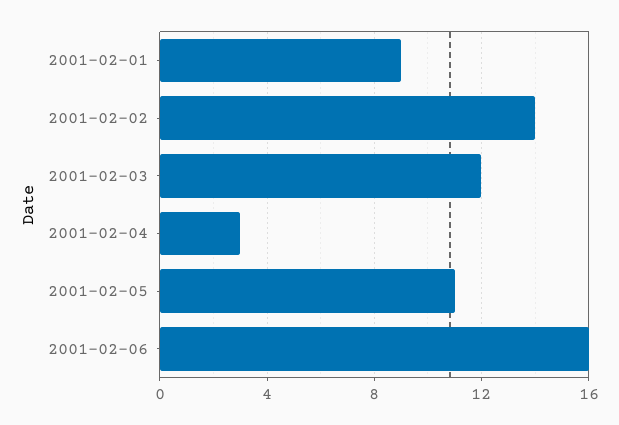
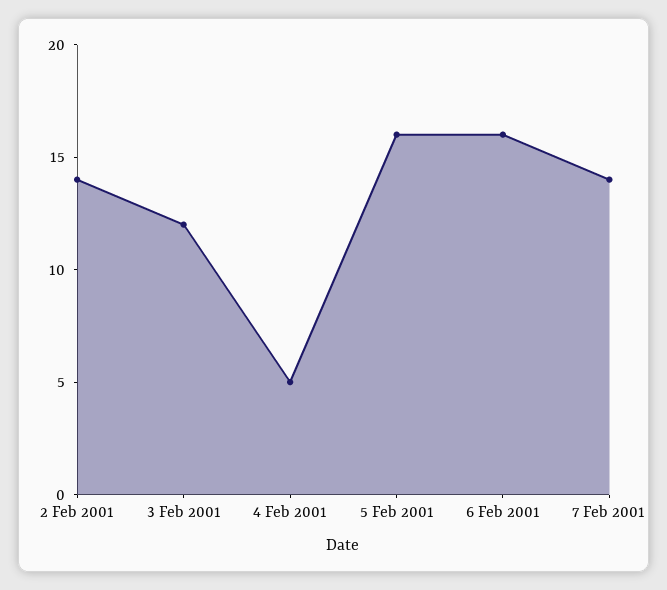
2001-02-01: 9 -> none
2001-02-04: 3 -> 5
2001-02-05: 11 -> 16
7 Feb 2001: none -> 14

